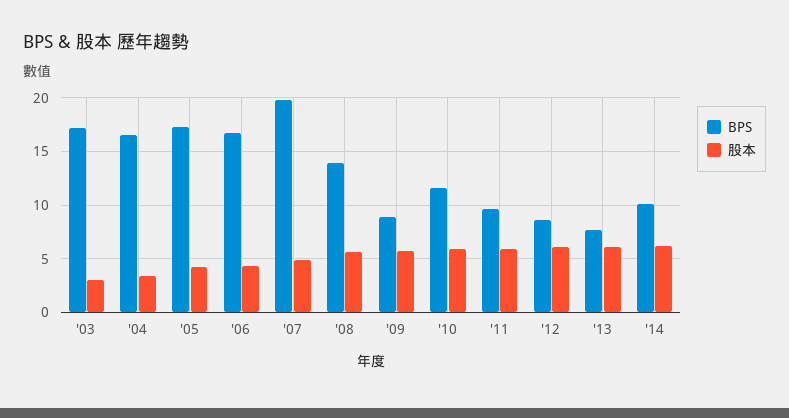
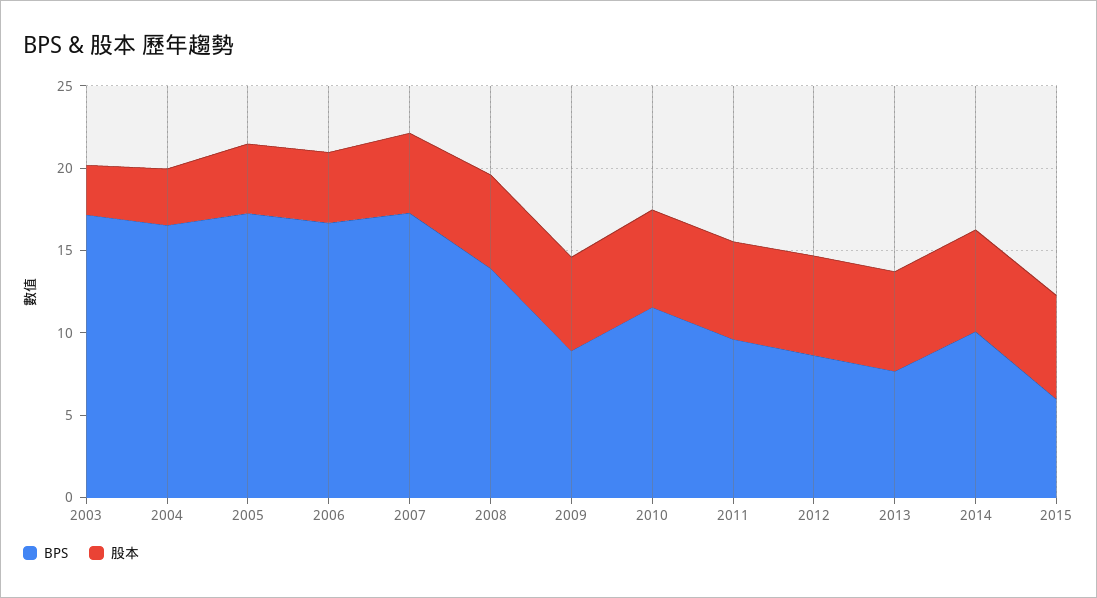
BPS, '07: 20 -> 17
BPS, 2015: none -> 6
股本, 2015: none -> 6

